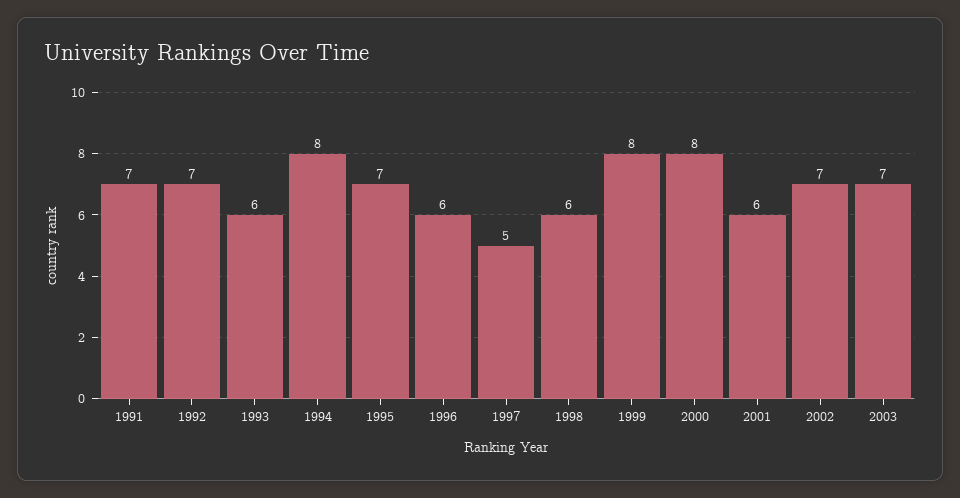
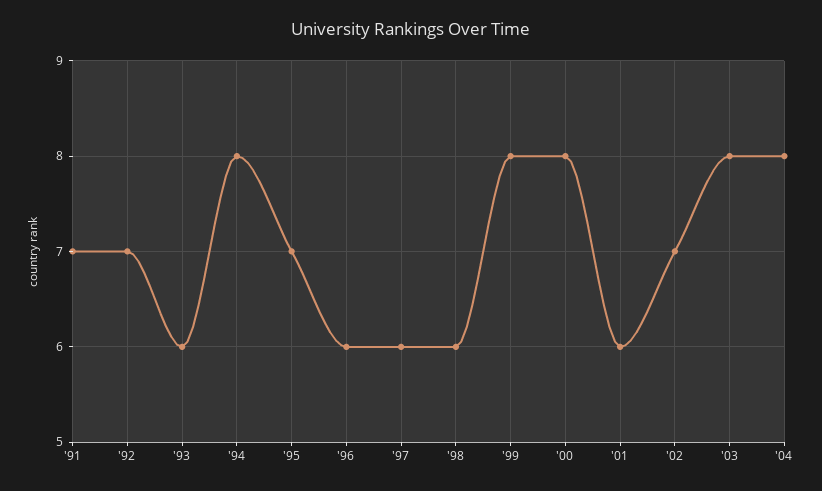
1997: 5 -> 6
2003: 7 -> 8
'04: none -> 8

